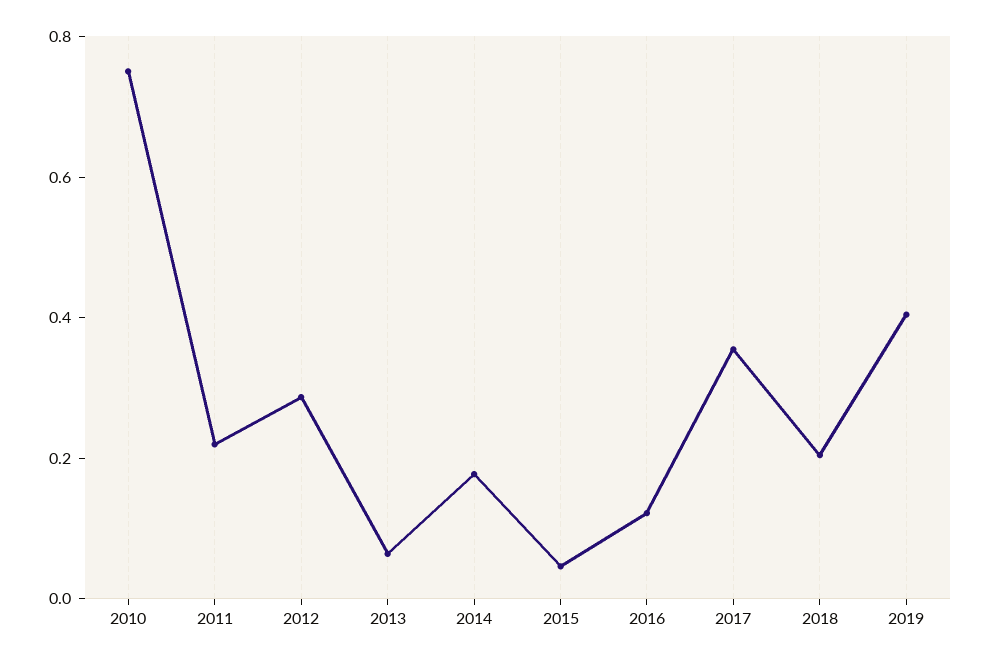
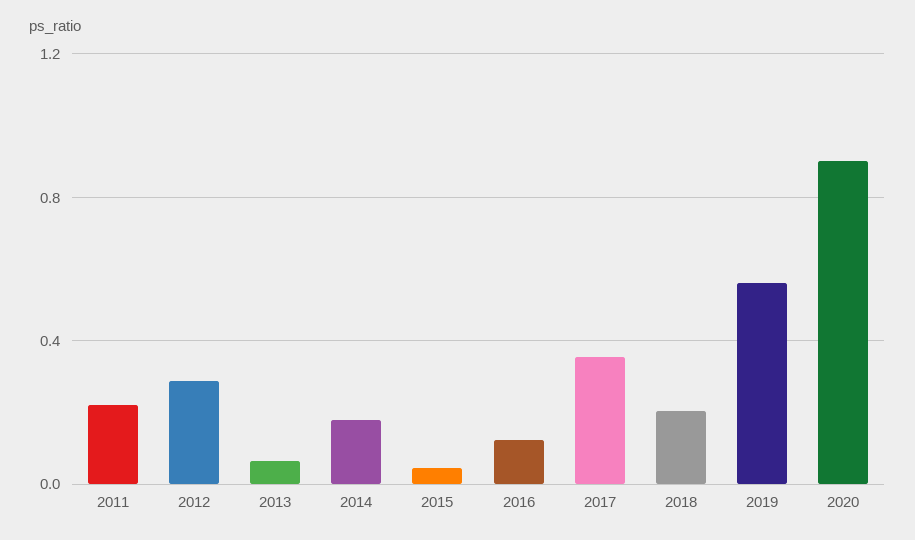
2010: 0.75 -> none
2019: 0.4 -> 0.55
2020: none -> 0.9

